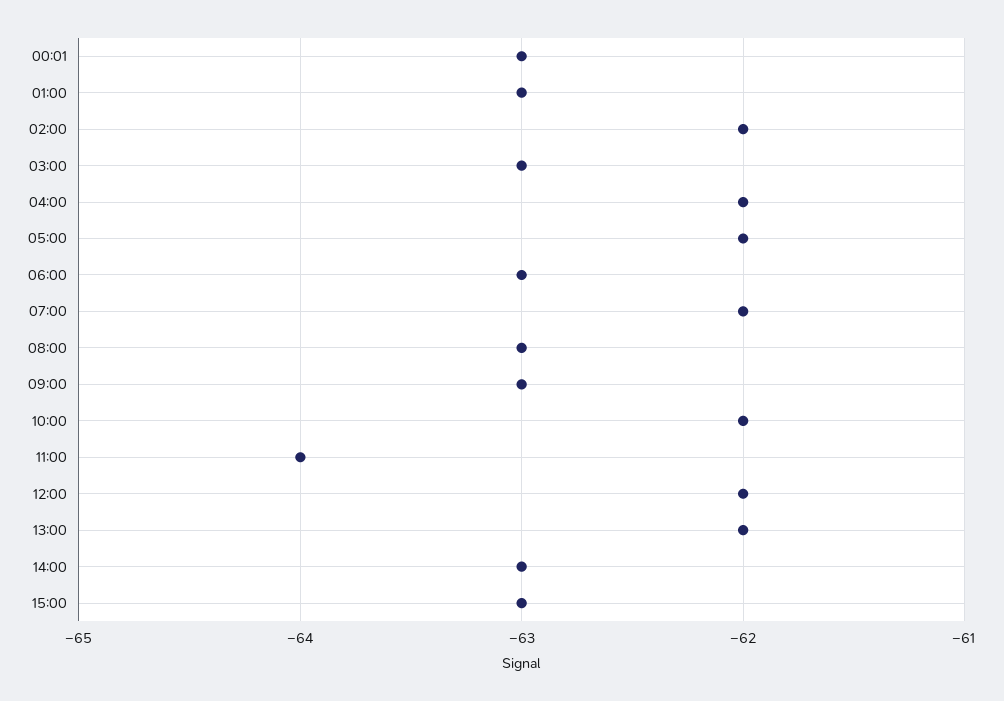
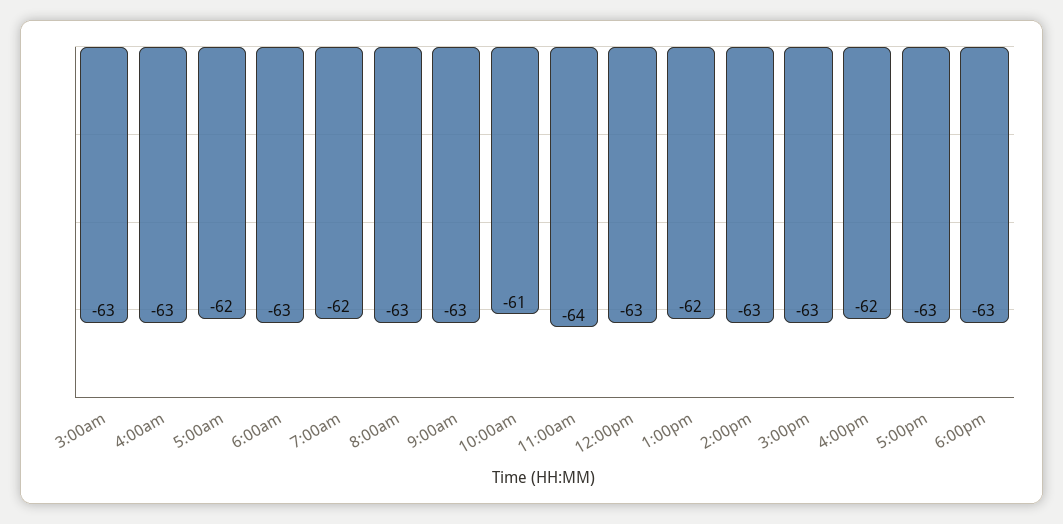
00:01: -63 -> none
01:00: -63 -> none
02:00: -62 -> none
04:00: -62 -> -63
10:00: -62 -> -61
12:00: -62 -> -63
4:00pm: none -> -62
5:00pm: none -> -63
6:00pm: none -> -63

